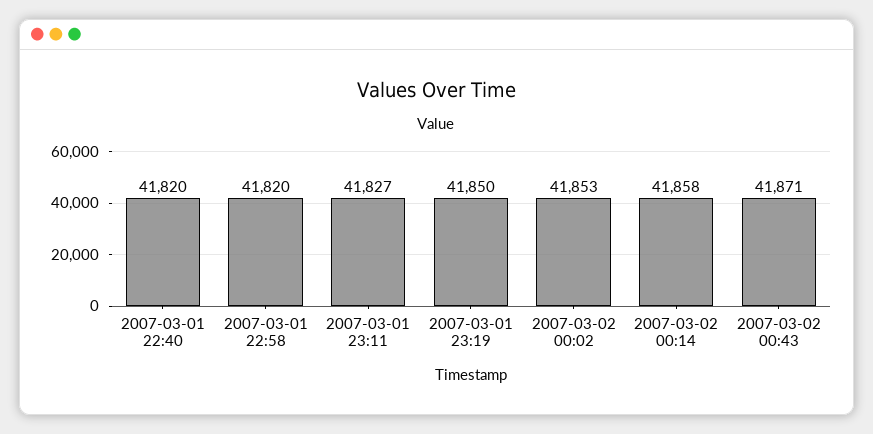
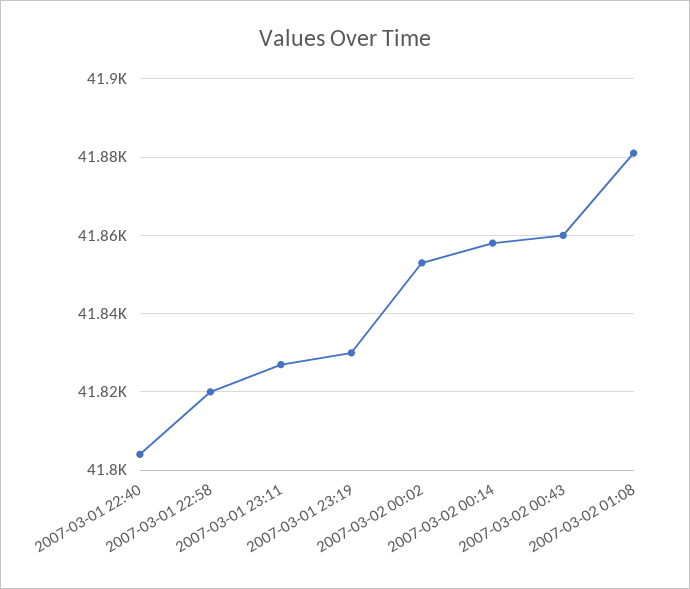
2007-03-01 22:40: 41820 -> 41805
2007-03-01 23:19: 41850 -> 41830
2007-03-02 00:43: 41871 -> 41860
2007-03-02 01:08: none -> 41880

